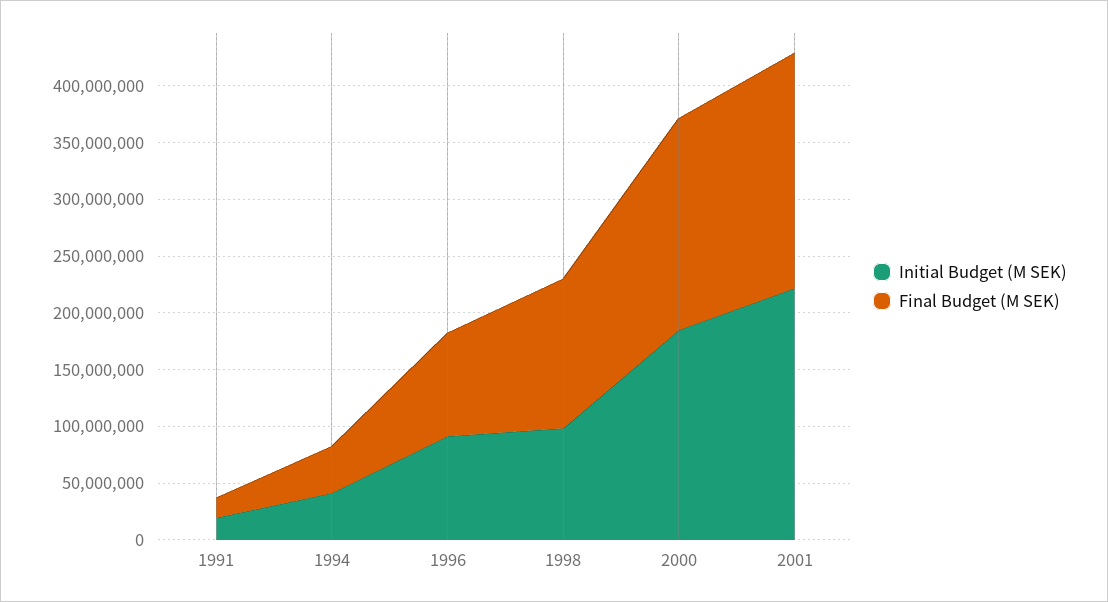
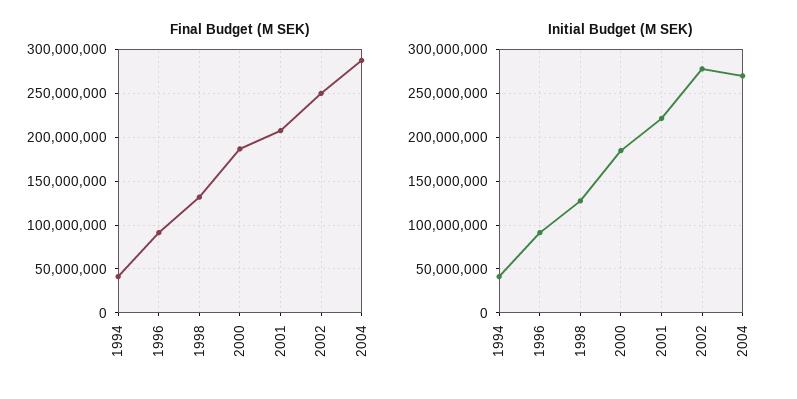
Initial Budget (M SEK), 1991: 20000000 -> none
Final Budget (M SEK), 1991: 20000000 -> none
Initial Budget (M SEK), 1998: 100000000 -> 130000000
Final Budget (M SEK), 2002: none -> 250000000
Final Budget (M SEK), 2004: none -> 290000000
Initial Budget (M SEK), 2002: none -> 280000000
Initial Budget (M SEK), 2004: none -> 270000000

